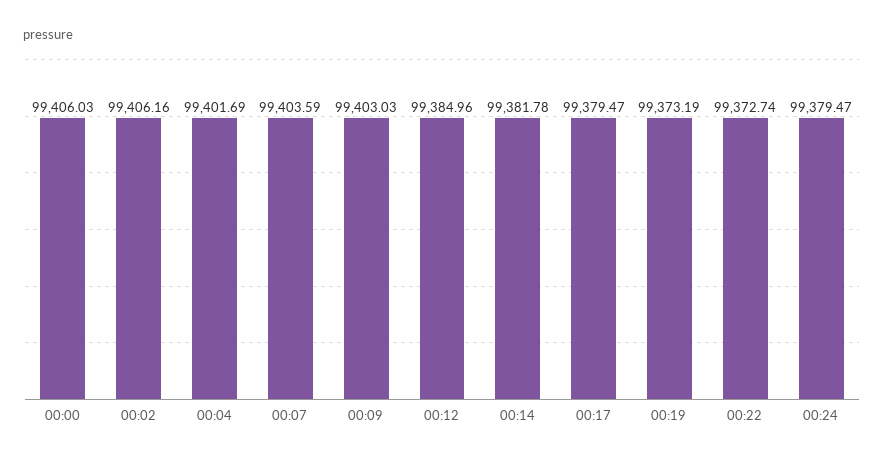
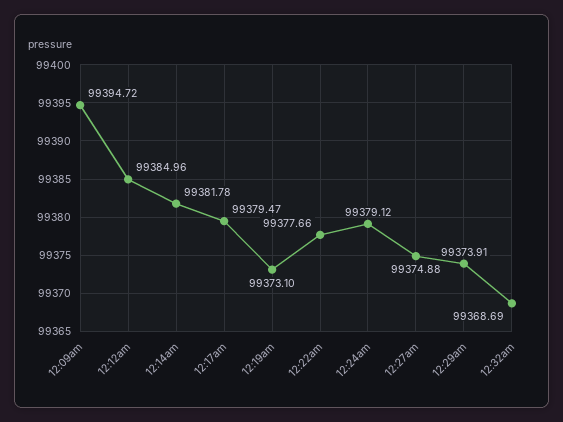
00:00: 99406.03 -> none
00:02: 99406.16 -> none
00:04: 99401.69 -> none
00:07: 99403.59 -> none
00:09: 99403.03 -> 99394.72
00:19: 99373.19 -> 99373.1
00:22: 99372.74 -> 99377.66
00:24: 99379.47 -> 99379.12
12:27am: none -> 99374.88
12:29am: none -> 99373.91
12:32am: none -> 99368.69

